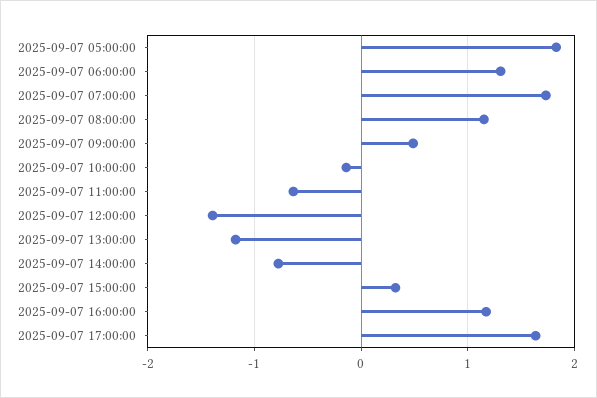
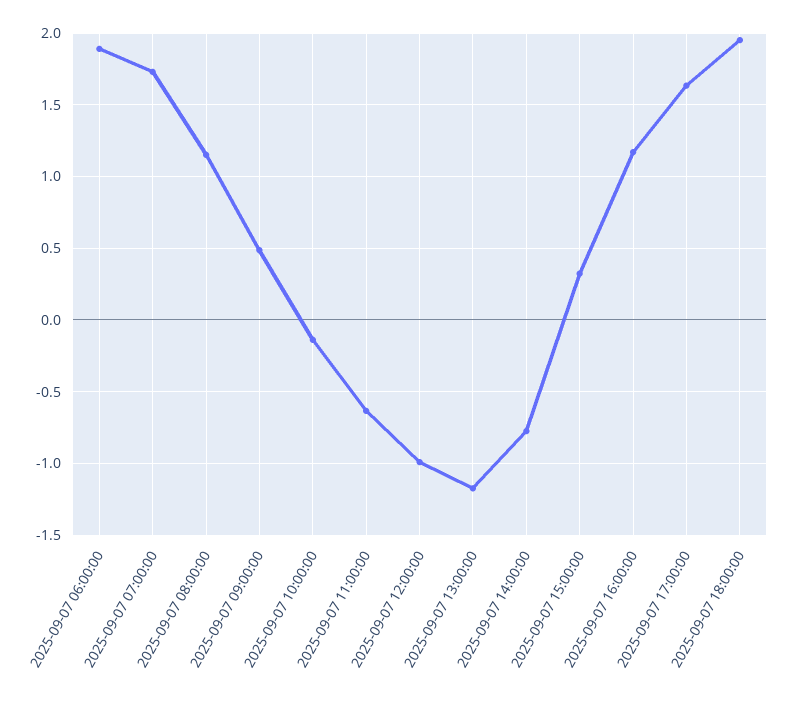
2025-09-07 05:00:00: 1.8 -> none
2025-09-07 06:00:00: 1.3 -> 1.9
2025-09-07 12:00:00: -1.4 -> -1
2025-09-07 18:00:00: none -> 1.95

